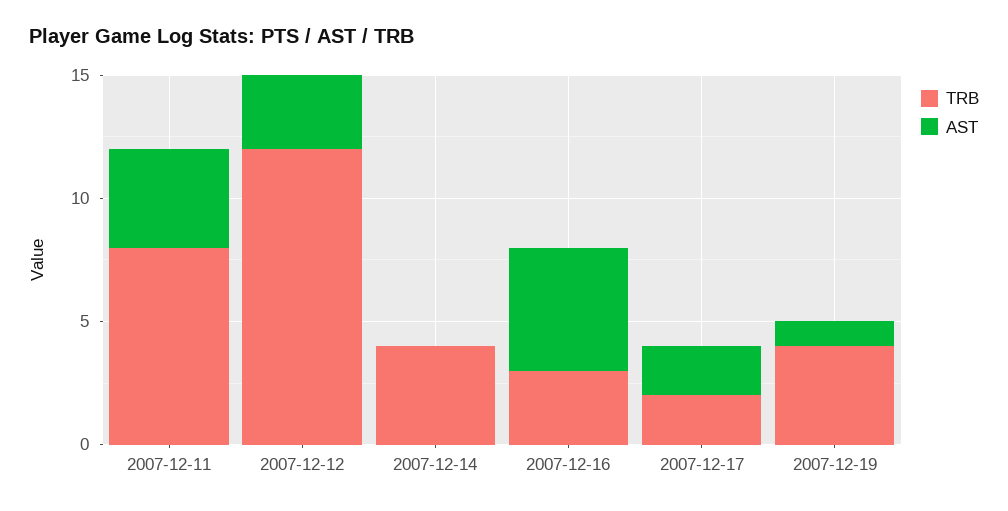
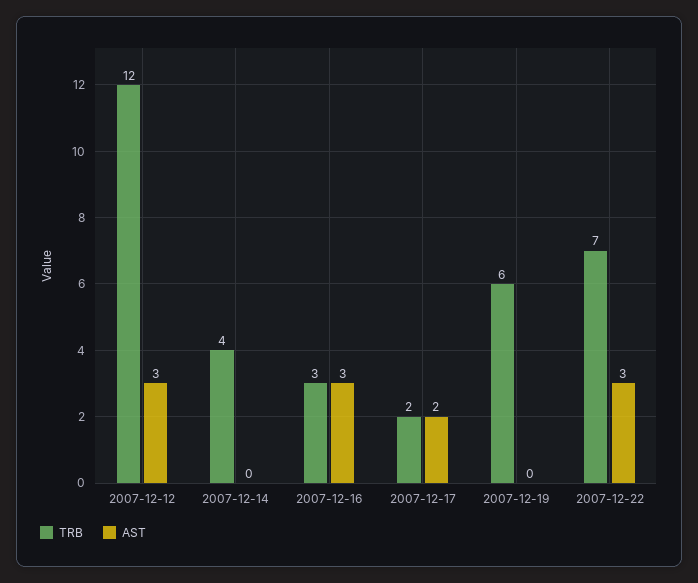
TRB, 2007-12-11: 8 -> none
AST, 2007-12-11: 4 -> none
AST, 2007-12-16: 5 -> 3
TRB, 2007-12-19: 4 -> 6
AST, 2007-12-19: 1 -> 0
TRB, 2007-12-22: none -> 7
AST, 2007-12-22: none -> 3

